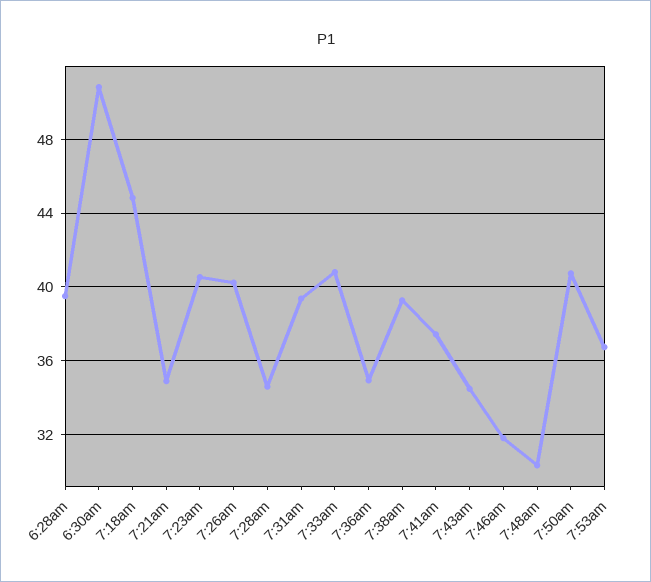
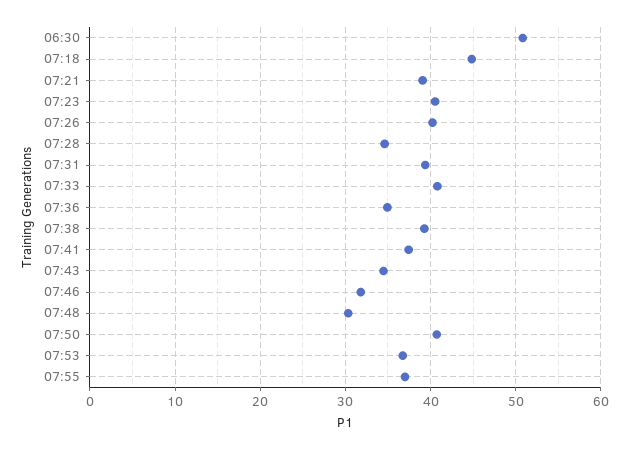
6:28am: 39.5 -> none
7:21am: 35 -> 39
07:55: none -> 37

